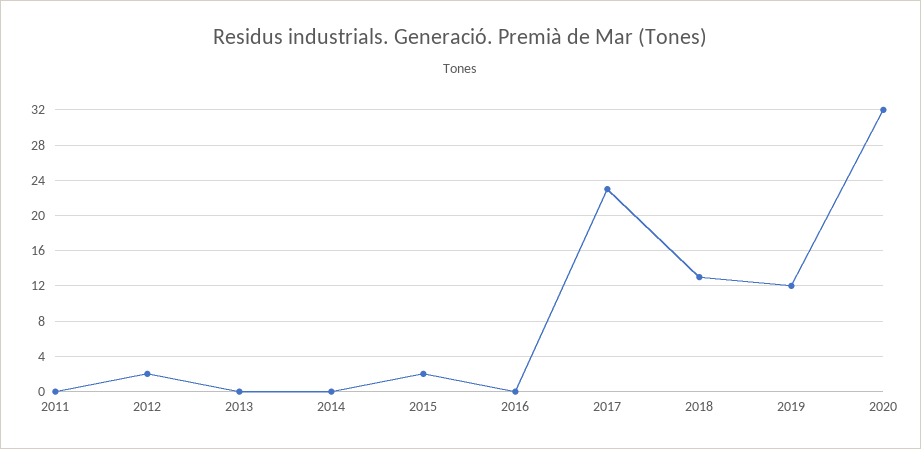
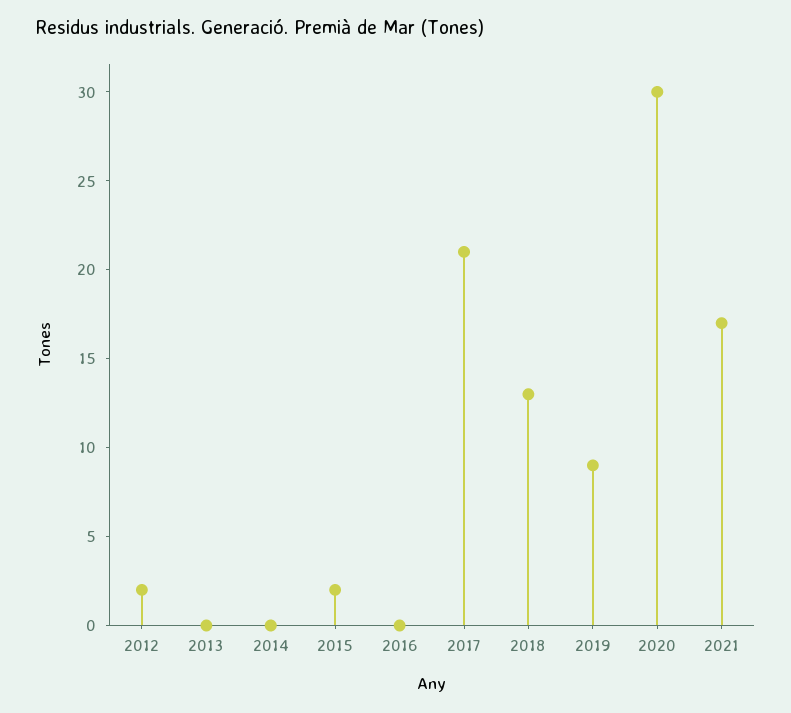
2011: 0 -> none
2017: 23 -> 21
2019: 12 -> 9
2020: 32 -> 30
2021: none -> 17

